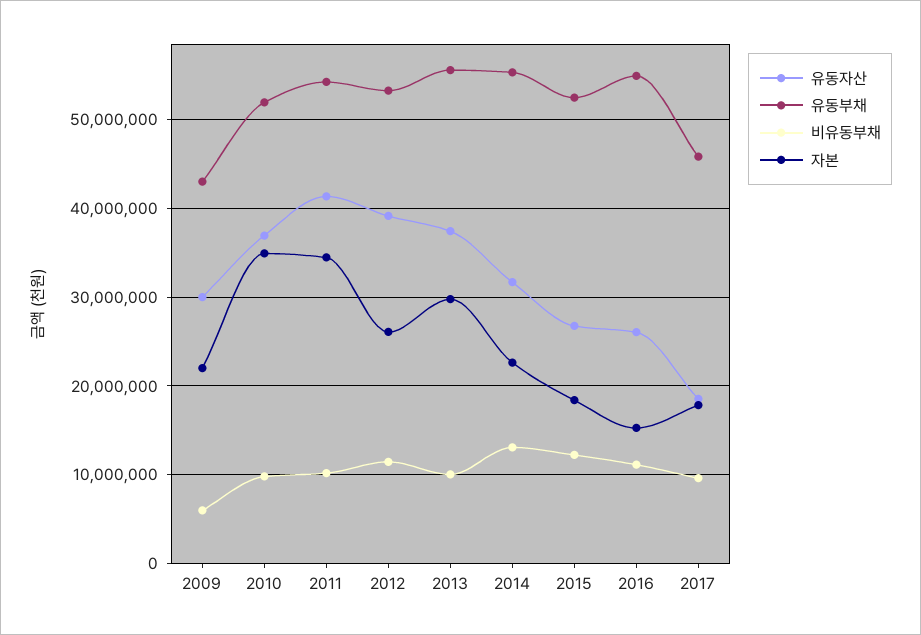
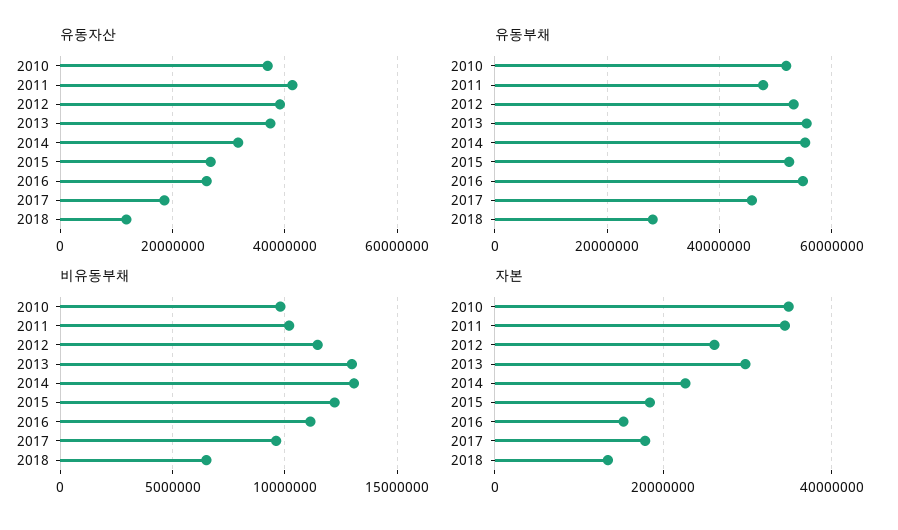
유동자산, 2009: 30000000 -> none
유동부채, 2009: 43000000 -> none
비유동부채, 2009: 6000000 -> none
자본, 2009: 22000000 -> none
유동부채, 2011: 54000000 -> 48000000
비유동부채, 2013: 10000000 -> 13000000
유동자산, 2018: none -> 12000000
유동부채, 2018: none -> 28000000
비유동부채, 2018: none -> 6500000
자본, 2018: none -> 14000000

